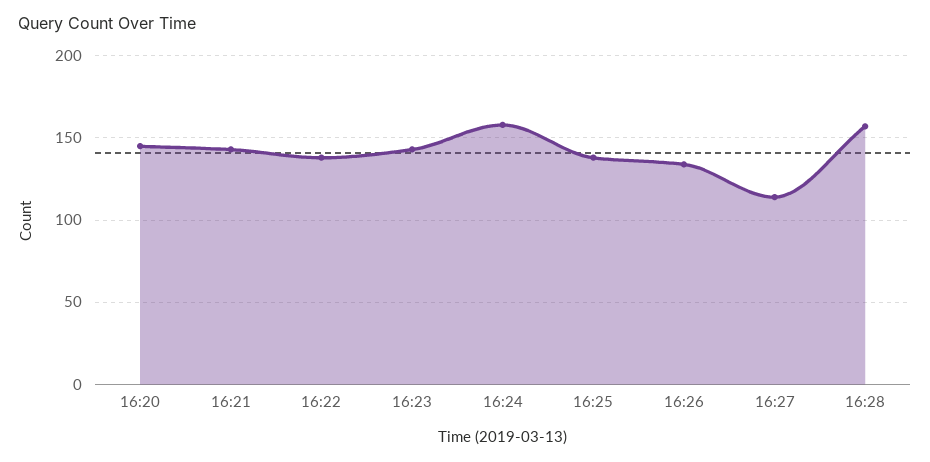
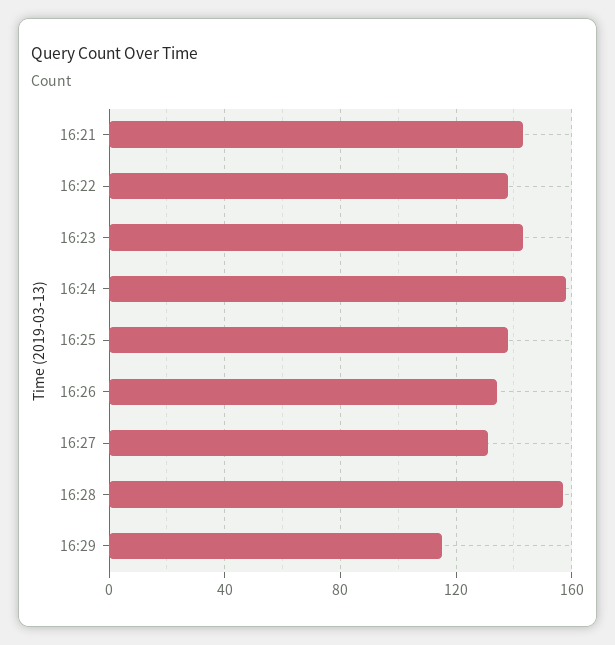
16:20: 145 -> none
16:27: 115 -> 130
16:29: none -> 115

